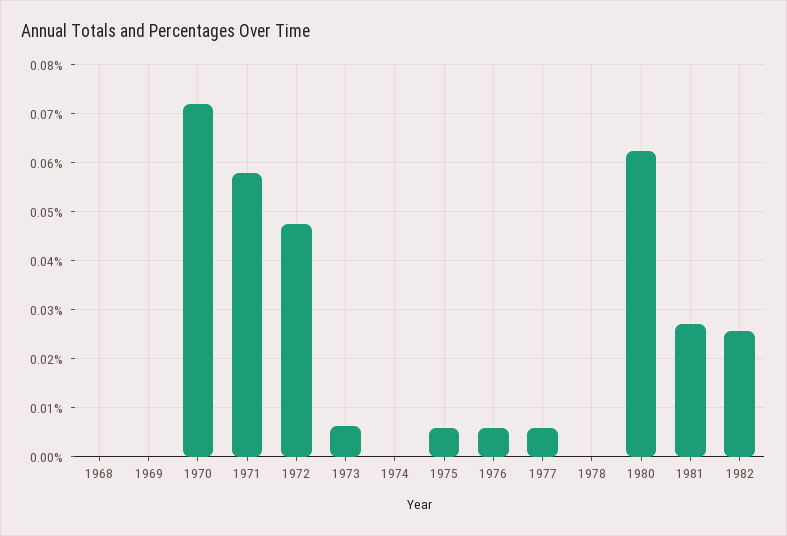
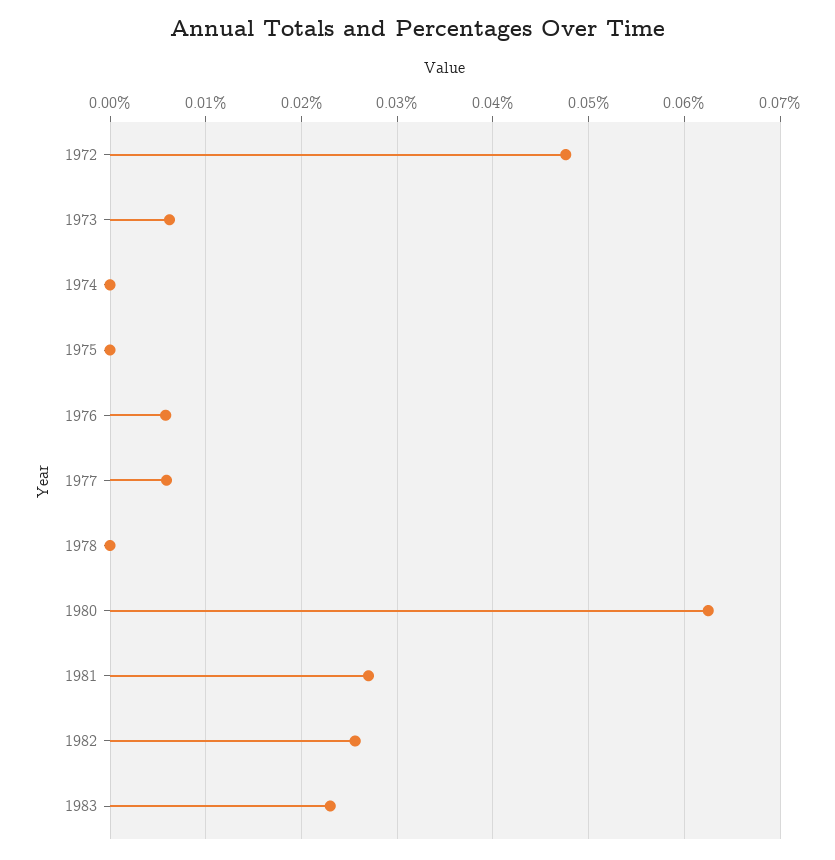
1968: 0 -> none
1969: 0 -> none
1970: 0.072 -> none
1971: 0.058 -> none
1975: 0.006 -> 0
1983: none -> 0.023

